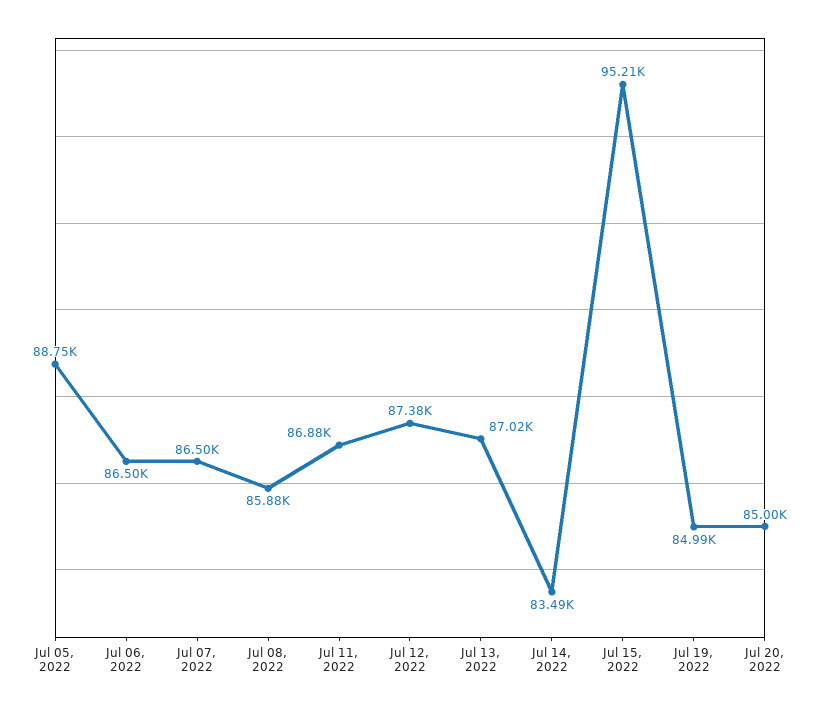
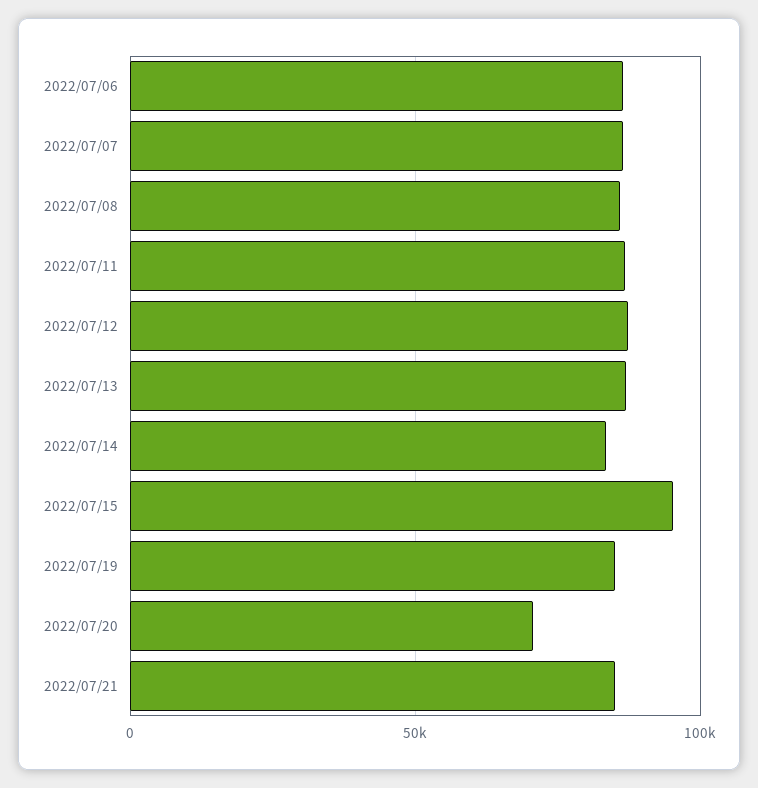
Jul 05, 2022: 88750 -> none
Jul 20, 2022: 85000 -> 70000
2022/07/21: none -> 85000

